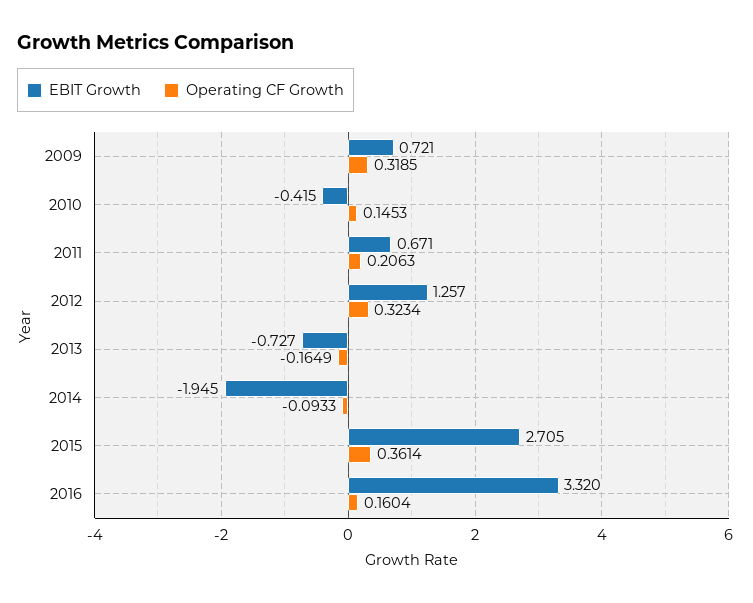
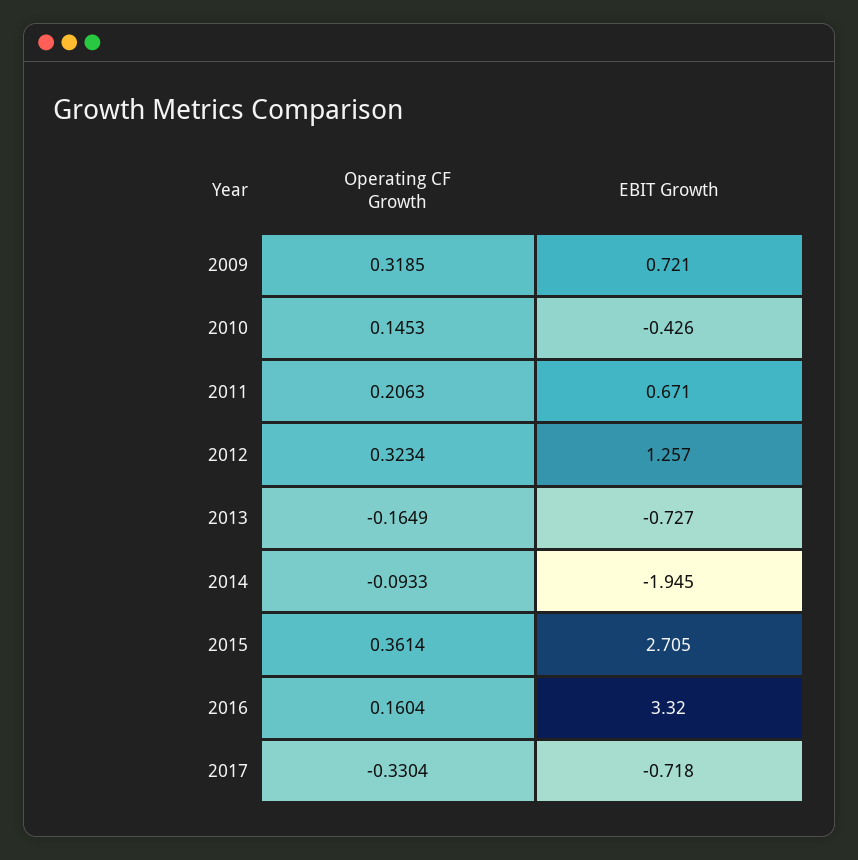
EBIT Growth, 2010: -0.415 -> -0.426
Operating CF Growth, 2017: none -> -0.3304
EBIT Growth, 2017: none -> -0.718

